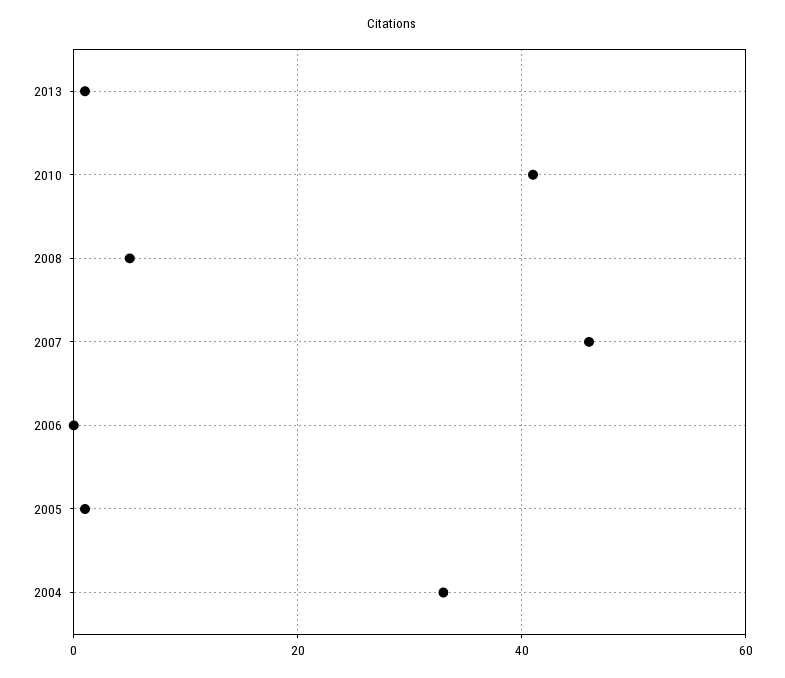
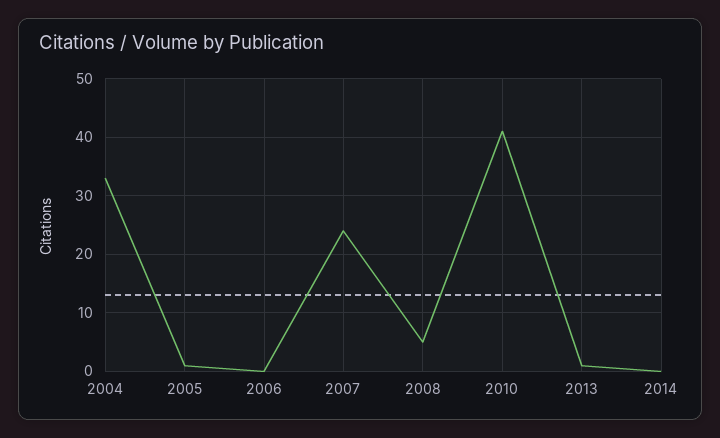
2007: 45 -> 25
2014: none -> 0

